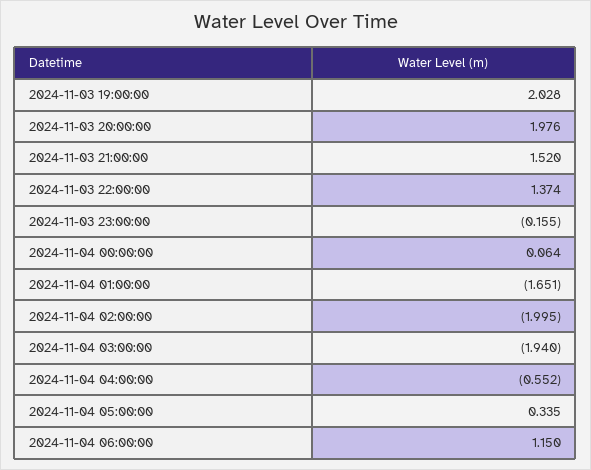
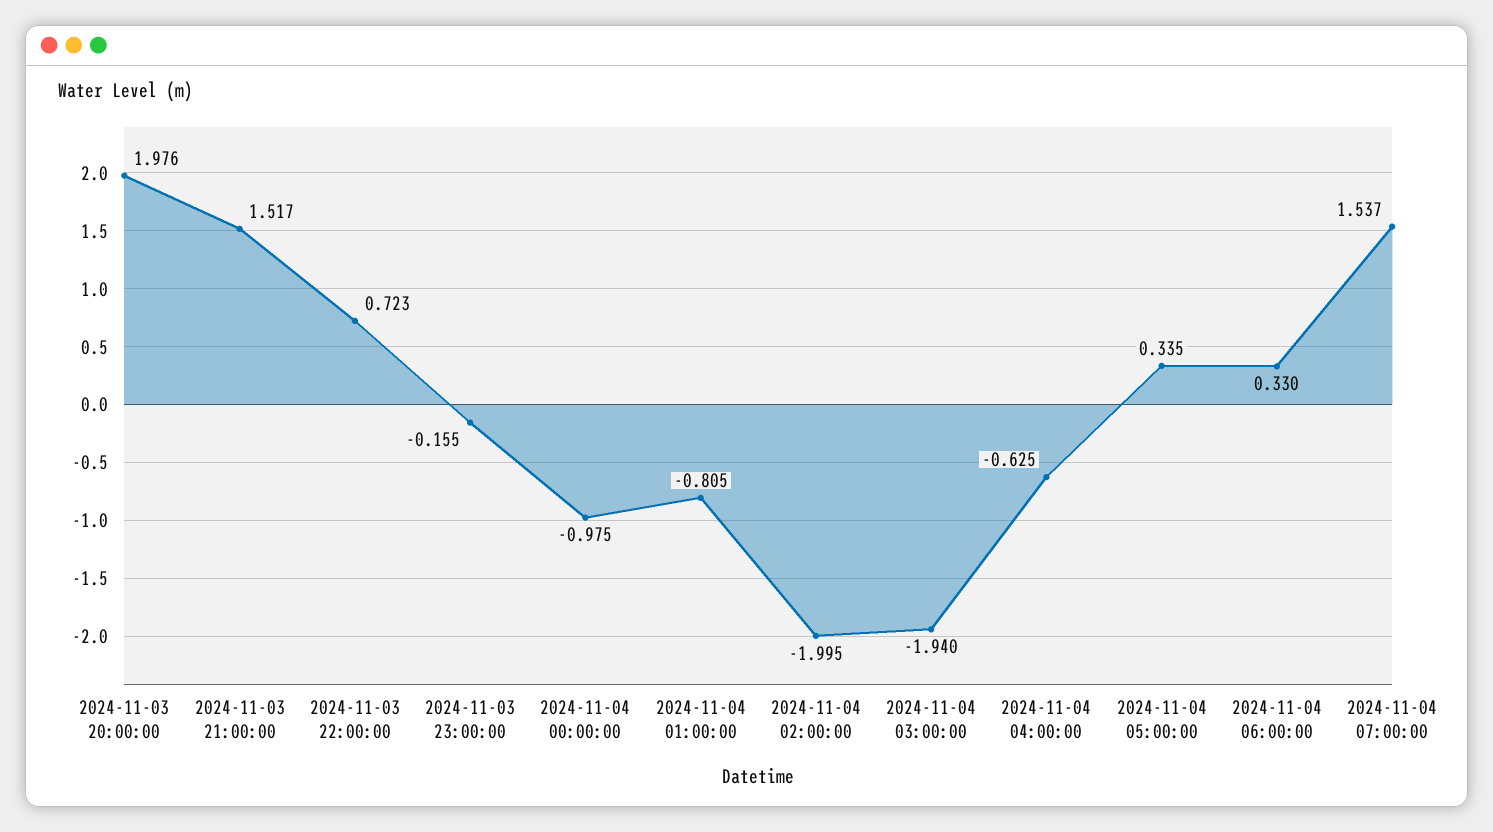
2024-11-03 19:00:00: 2.028 -> none
2024-11-03 21:00:00: 1.52 -> 1.517
2024-11-03 22:00:00: 1.374 -> 0.723
2024-11-04 00:00:00: 0.064 -> -0.975
2024-11-04 01:00:00: -1.651 -> -0.805
2024-11-04 04:00:00: -0.552 -> -0.625
2024-11-04 06:00:00: 1.15 -> 0.33
2024-11-04 07:00:00: none -> 1.537

